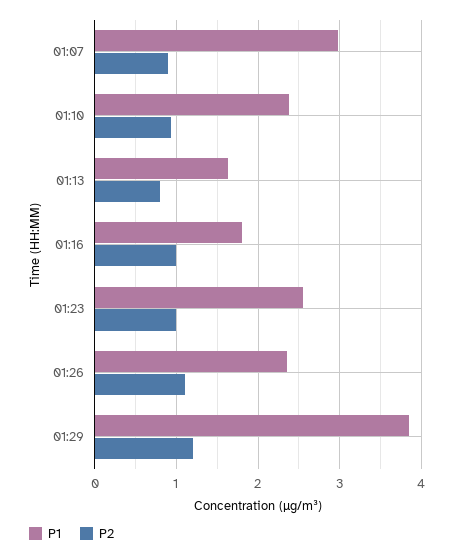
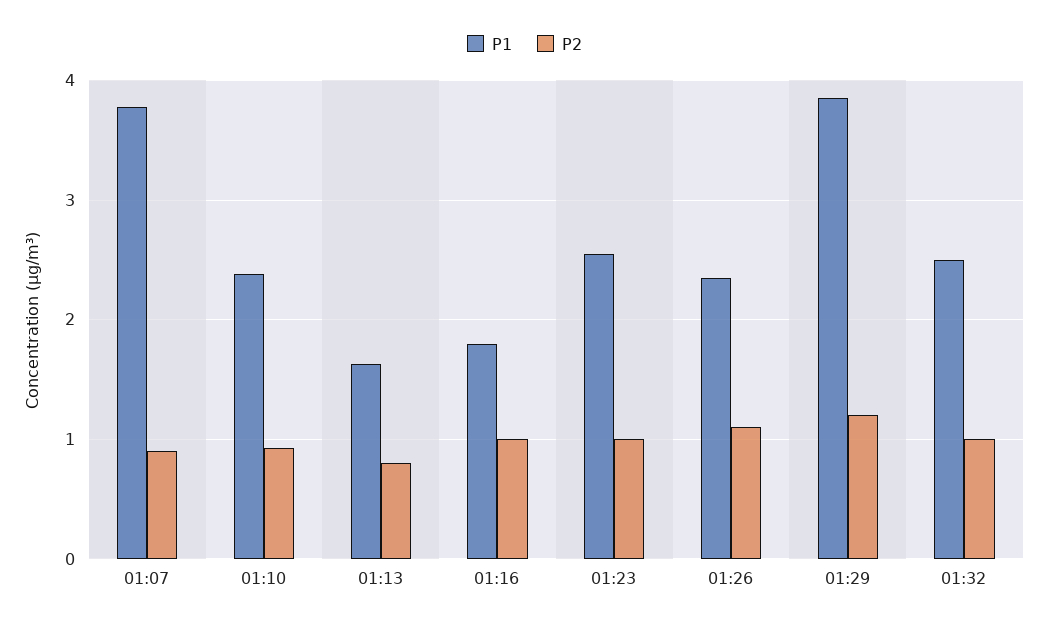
P1, 01:07: 3 -> 3.8
P1, 01:32: none -> 2.5
P2, 01:32: none -> 1

